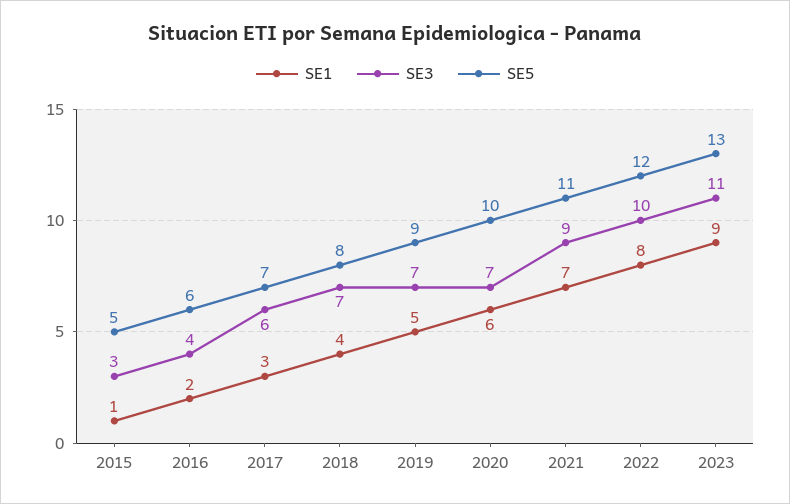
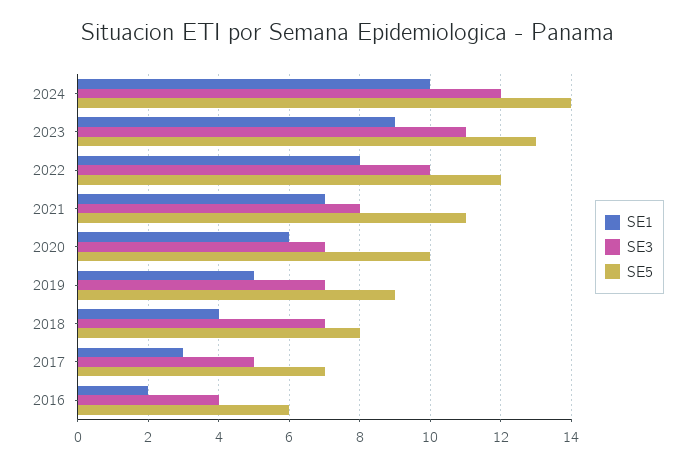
SE1, 2015: 1 -> none
SE3, 2015: 3 -> none
SE5, 2015: 5 -> none
SE3, 2017: 6 -> 5
SE3, 2021: 9 -> 8
SE1, 2024: none -> 10
SE3, 2024: none -> 12
SE5, 2024: none -> 14

